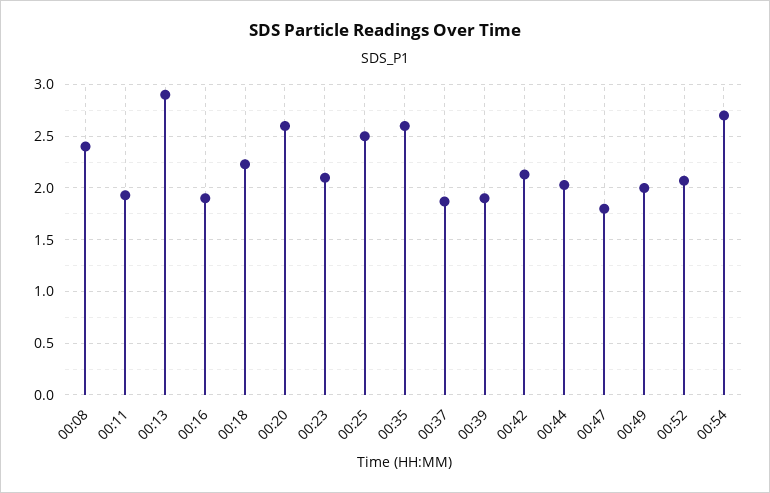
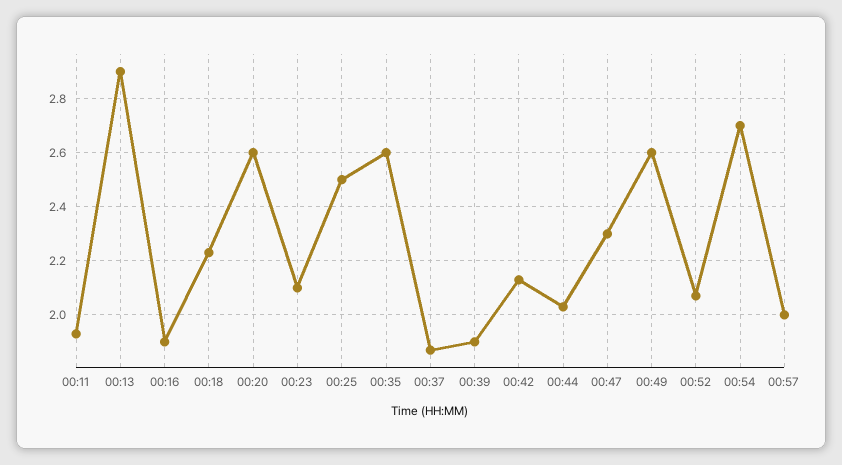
00:08: 2.4 -> none
00:47: 1.8 -> 2.3
00:49: 2 -> 2.6
00:57: none -> 2

